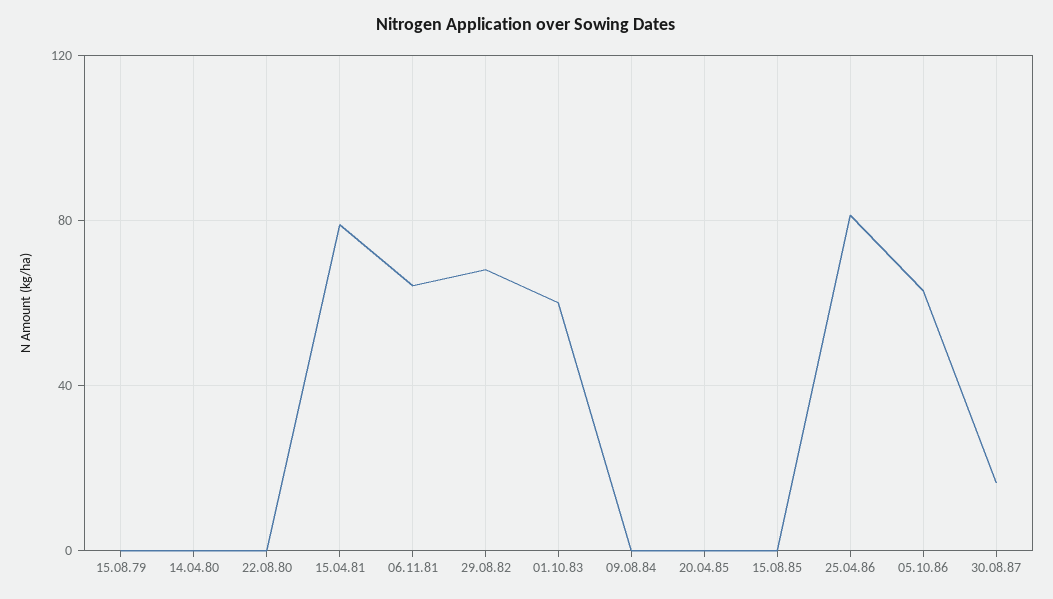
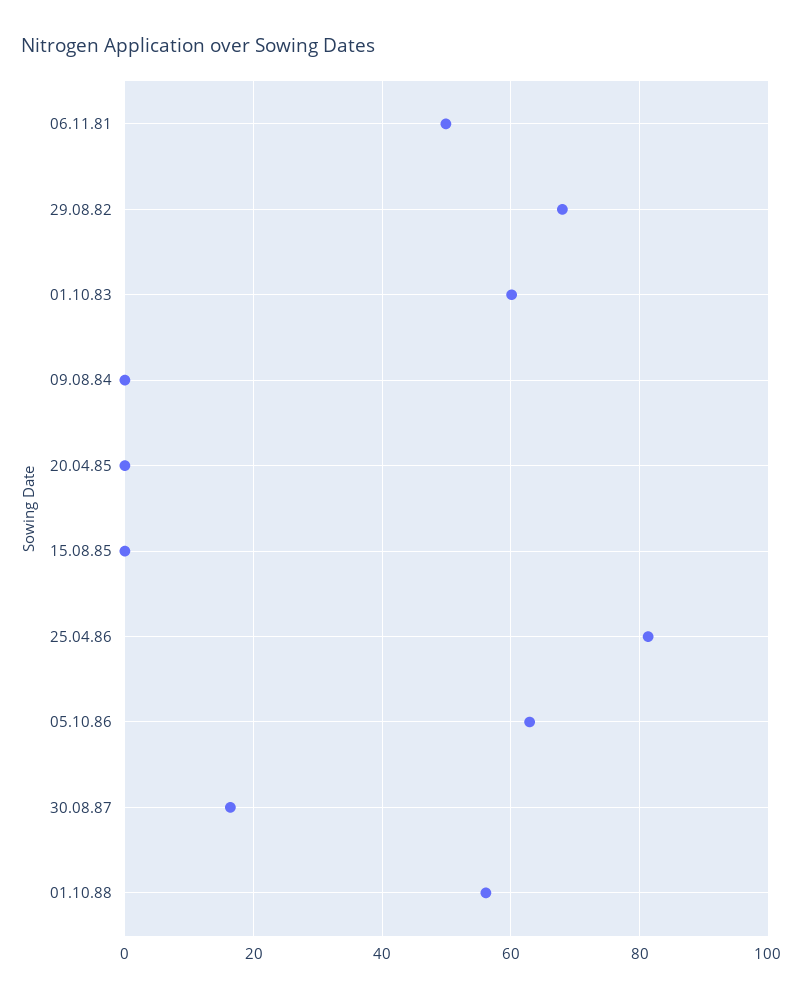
15.08.79: 0 -> none
14.04.80: 0 -> none
22.08.80: 0 -> none
15.04.81: 80 -> none
06.11.81: 65 -> 50
01.10.88: none -> 56

